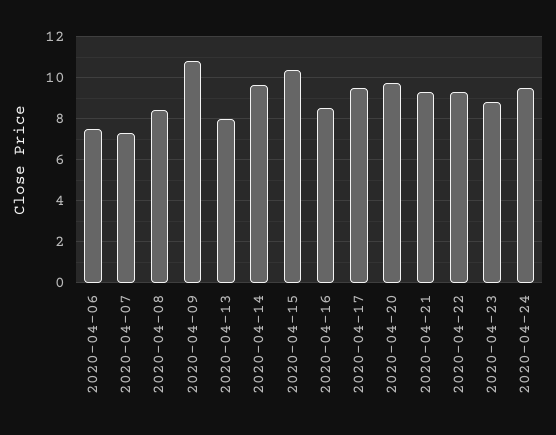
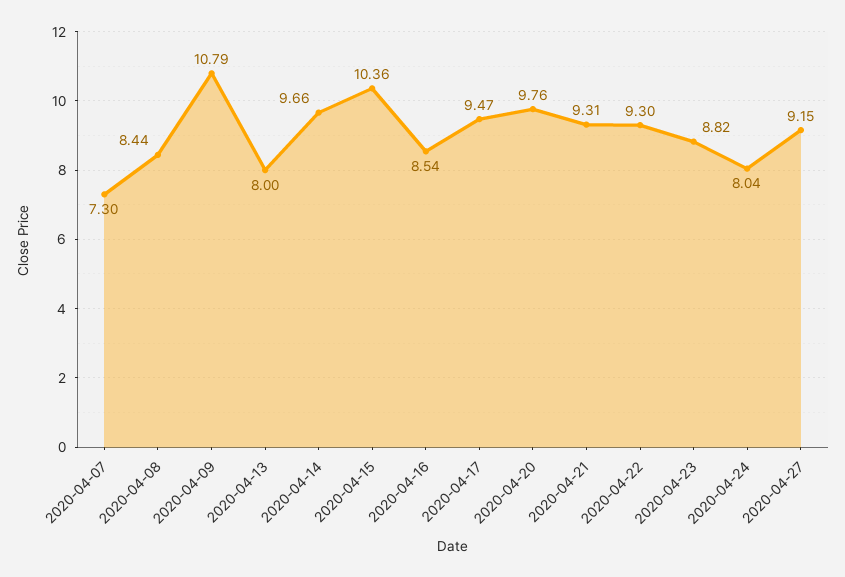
2020-04-06: 7.5 -> none
2020-04-24: 9.5 -> 8.04
2020-04-27: none -> 9.15

